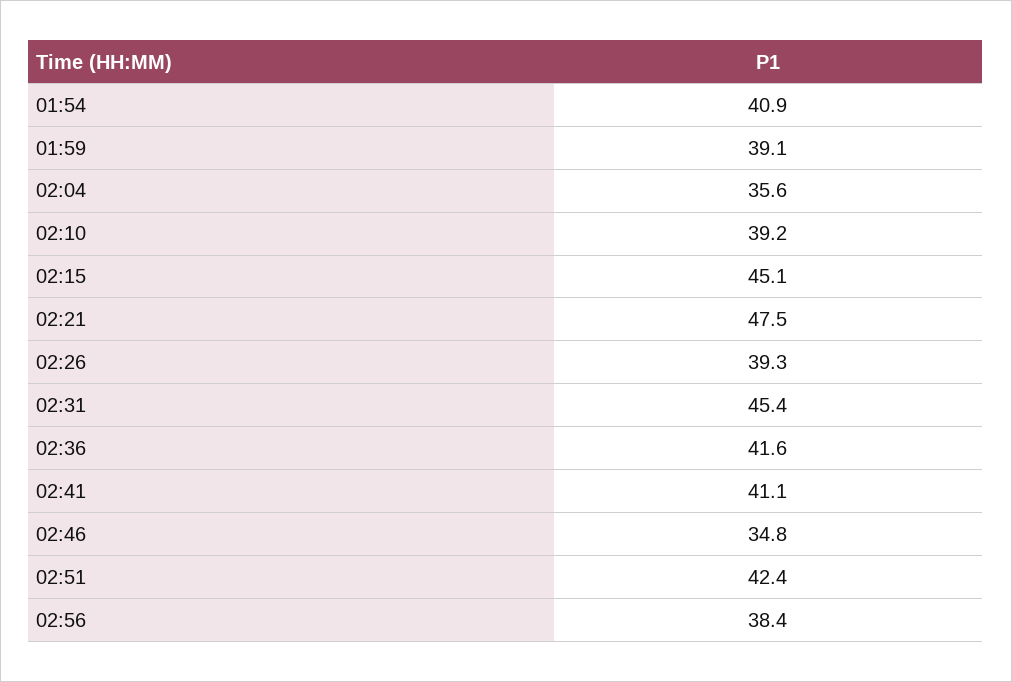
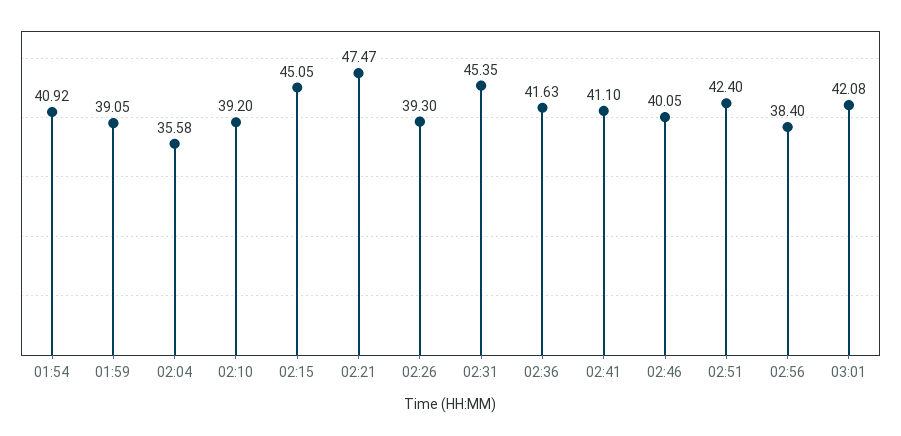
02:46: 34.8 -> 40.05
03:01: none -> 42.08

